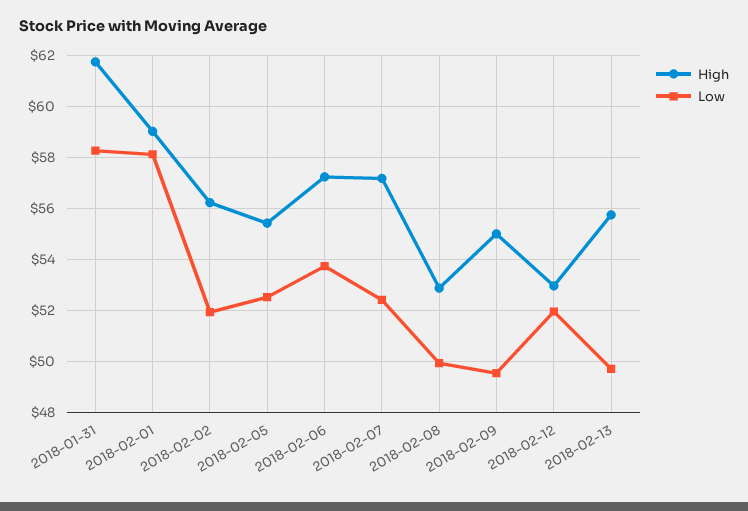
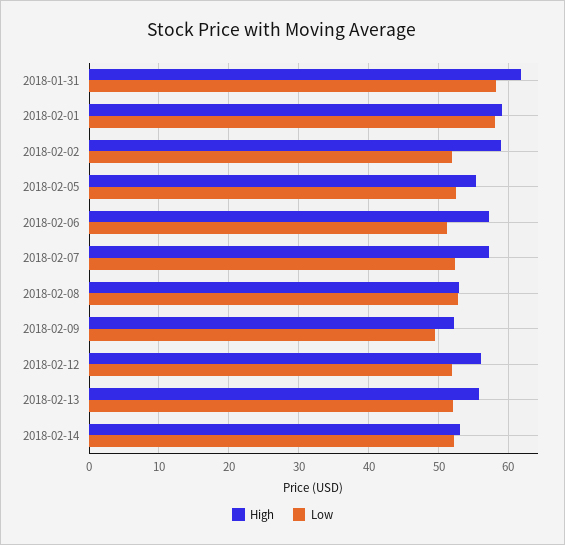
High, 2018-02-02: 56.25 -> 59
Low, 2018-02-06: 53.75 -> 51
Low, 2018-02-08: 50 -> 53
High, 2018-02-09: 55 -> 52
High, 2018-02-12: 53 -> 56
Low, 2018-02-13: 49.75 -> 52
High, 2018-02-14: none -> 53
Low, 2018-02-14: none -> 52

